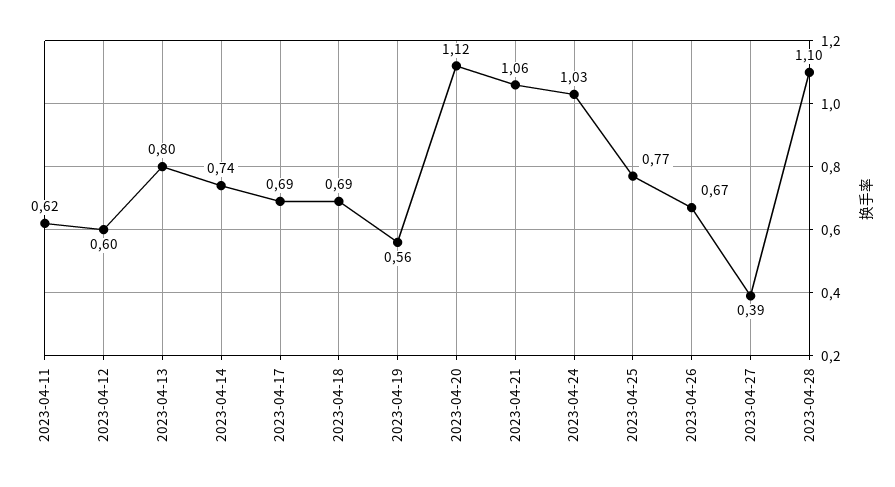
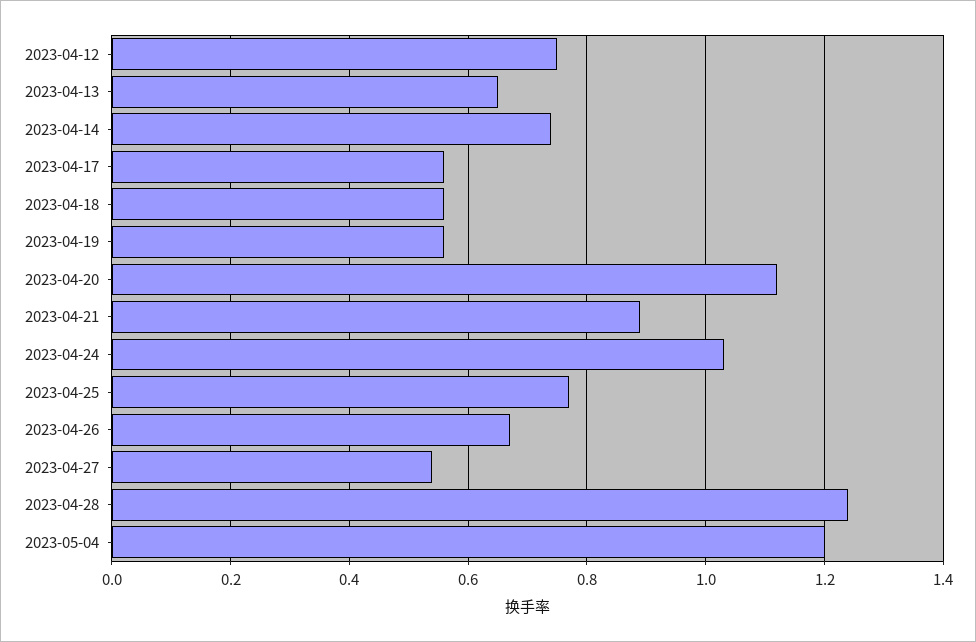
2023-04-11: 0.62 -> none
2023-04-12: 0.6 -> 0.75
2023-04-13: 0.8 -> 0.65
2023-04-17: 0.69 -> 0.55
2023-04-18: 0.69 -> 0.55
2023-04-21: 1.06 -> 0.9
2023-04-27: 0.39 -> 0.55
2023-04-28: 1.1 -> 1.25
2023-05-04: none -> 1.2

